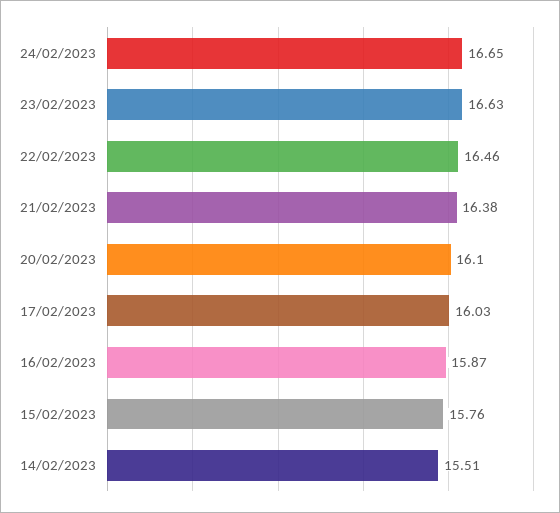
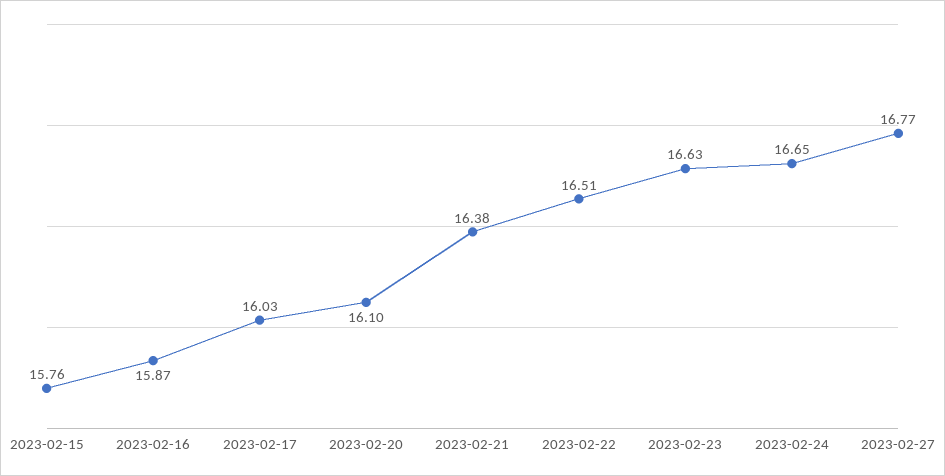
22/02/2023: 16.46 -> 16.51
14/02/2023: 15.51 -> none
2023-02-27: none -> 16.77

